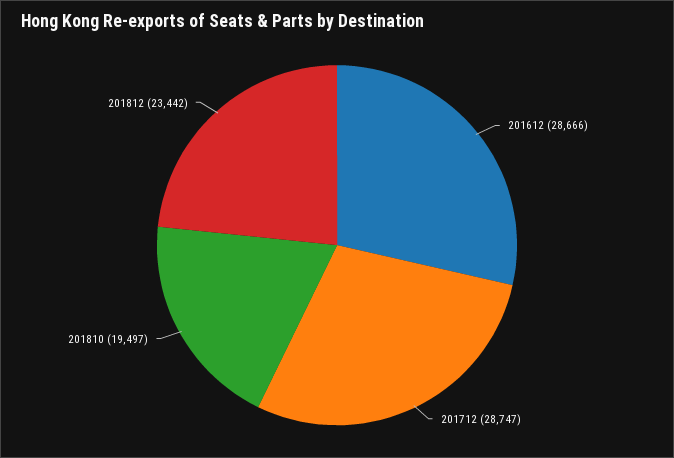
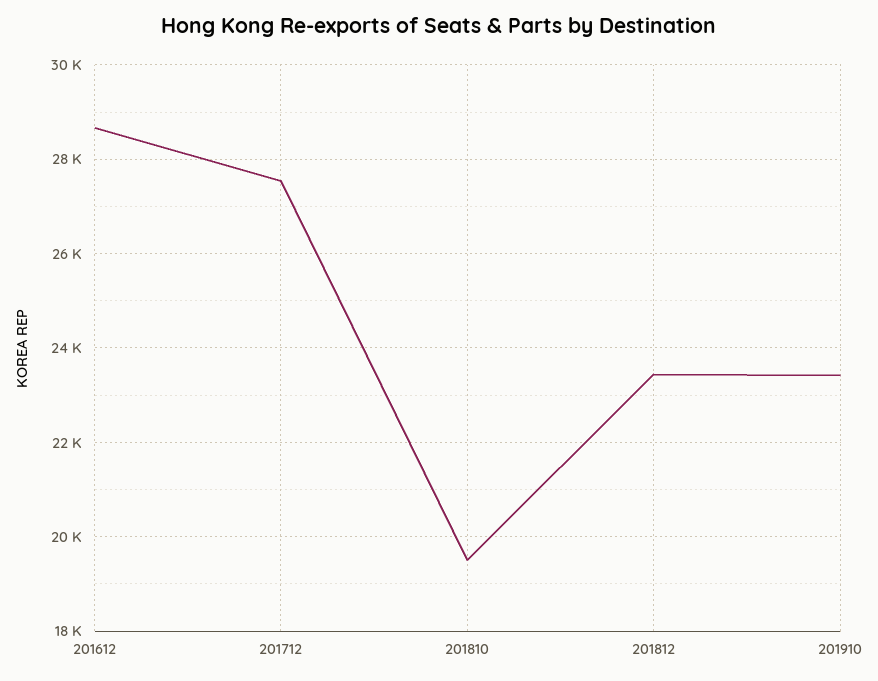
201712: 28747 -> 27600
201910: none -> 23400

